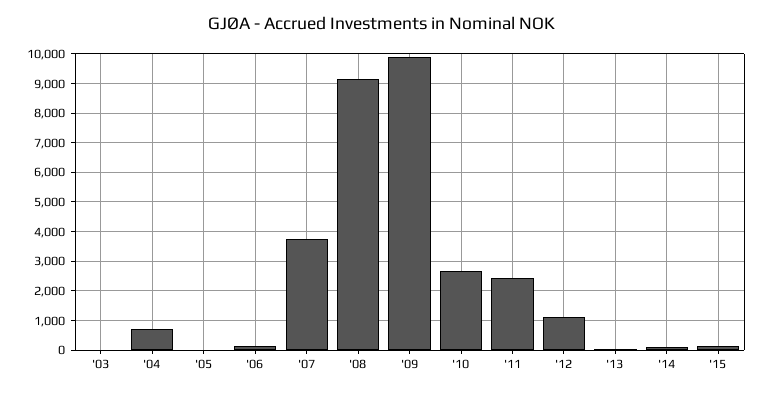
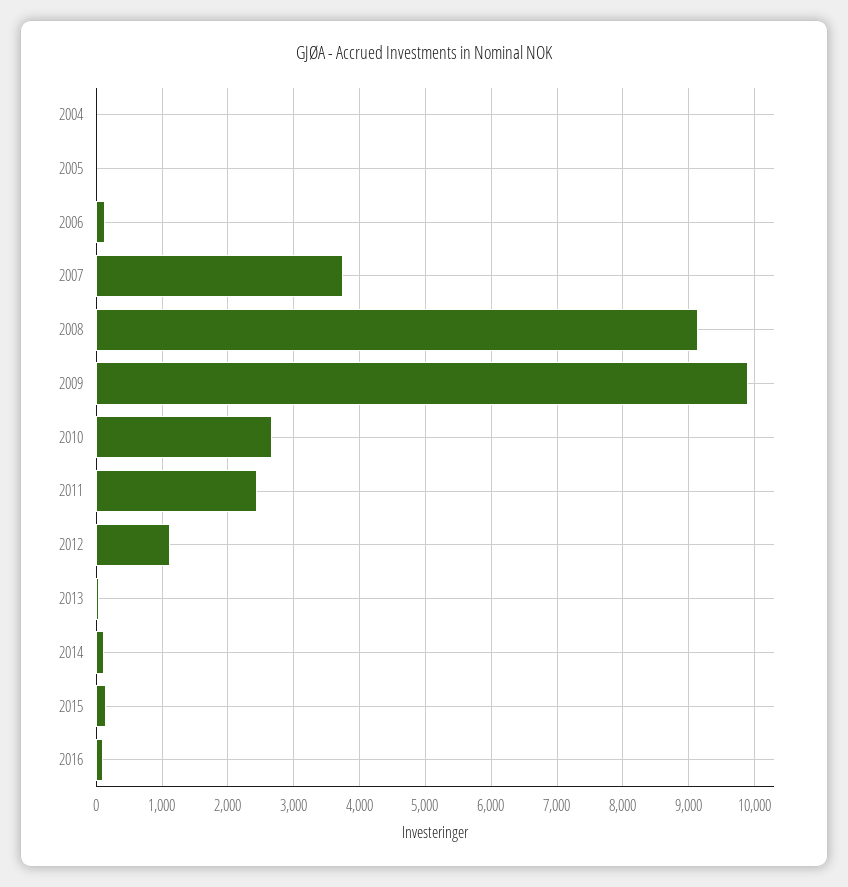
'03: 0 -> none
'04: 750 -> 0
2016: none -> 100

